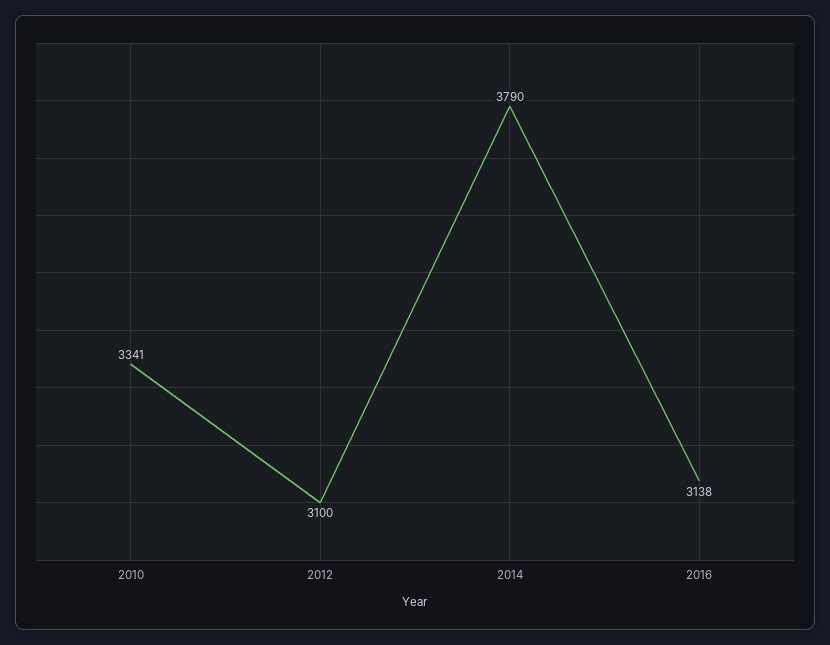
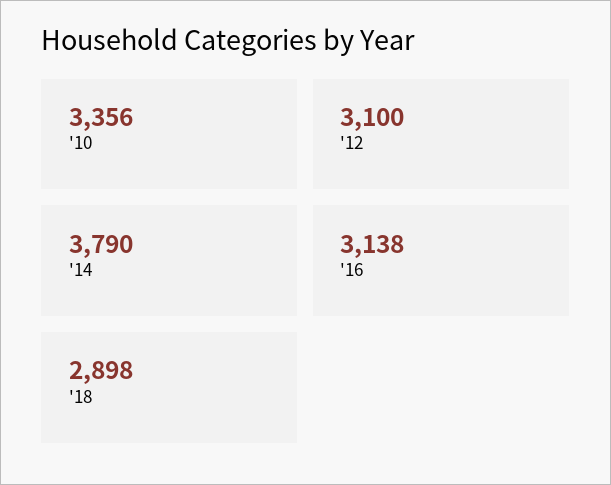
2010: 3341 -> 3356
'18: none -> 2898

